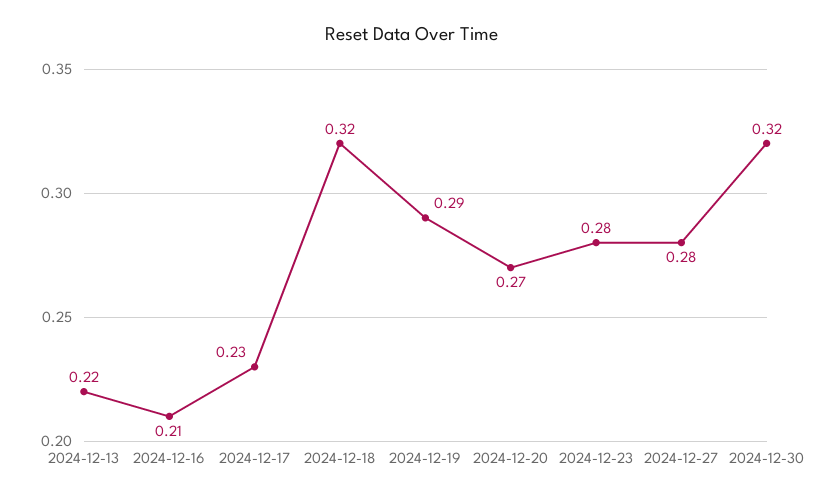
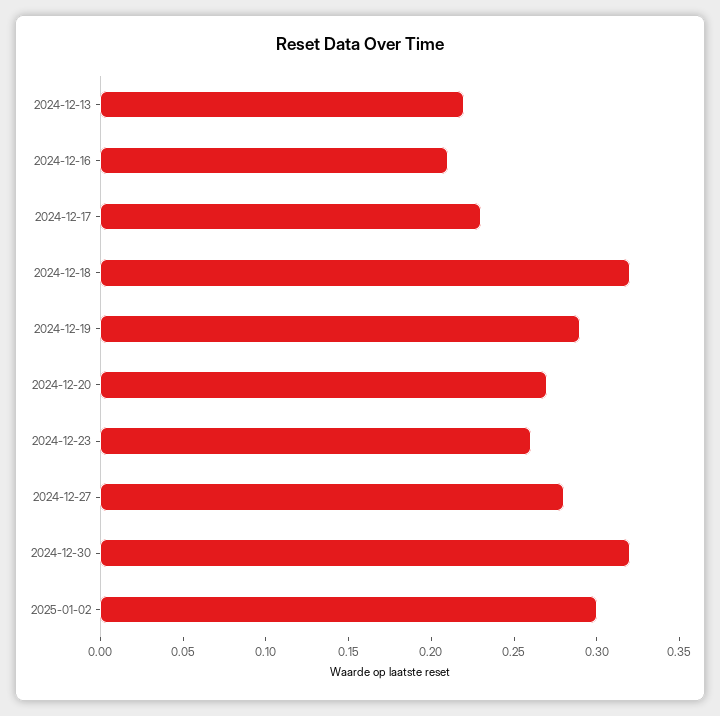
2024-12-23: 0.28 -> 0.26
2025-01-02: none -> 0.3

